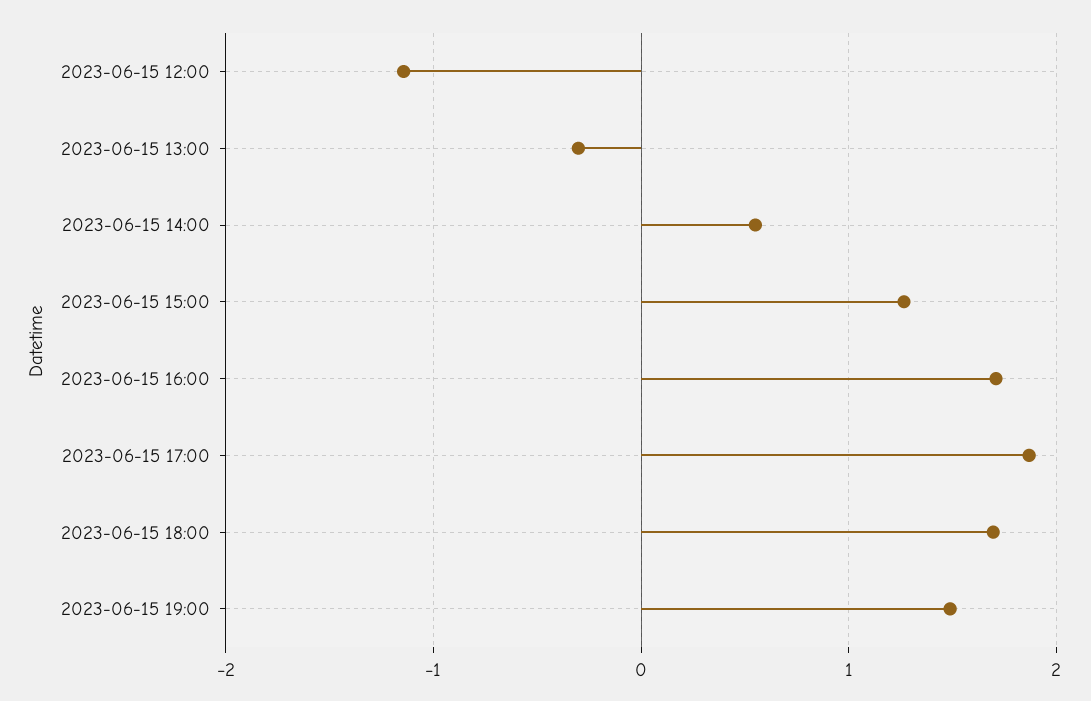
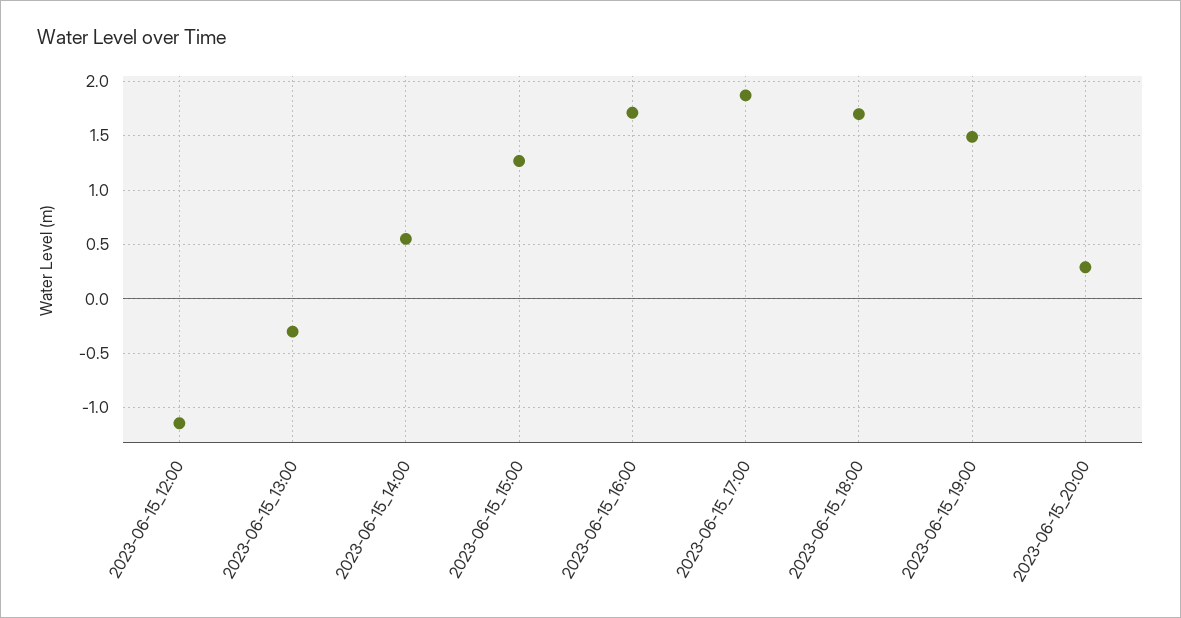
2023-06-15_20:00: none -> 0.3

